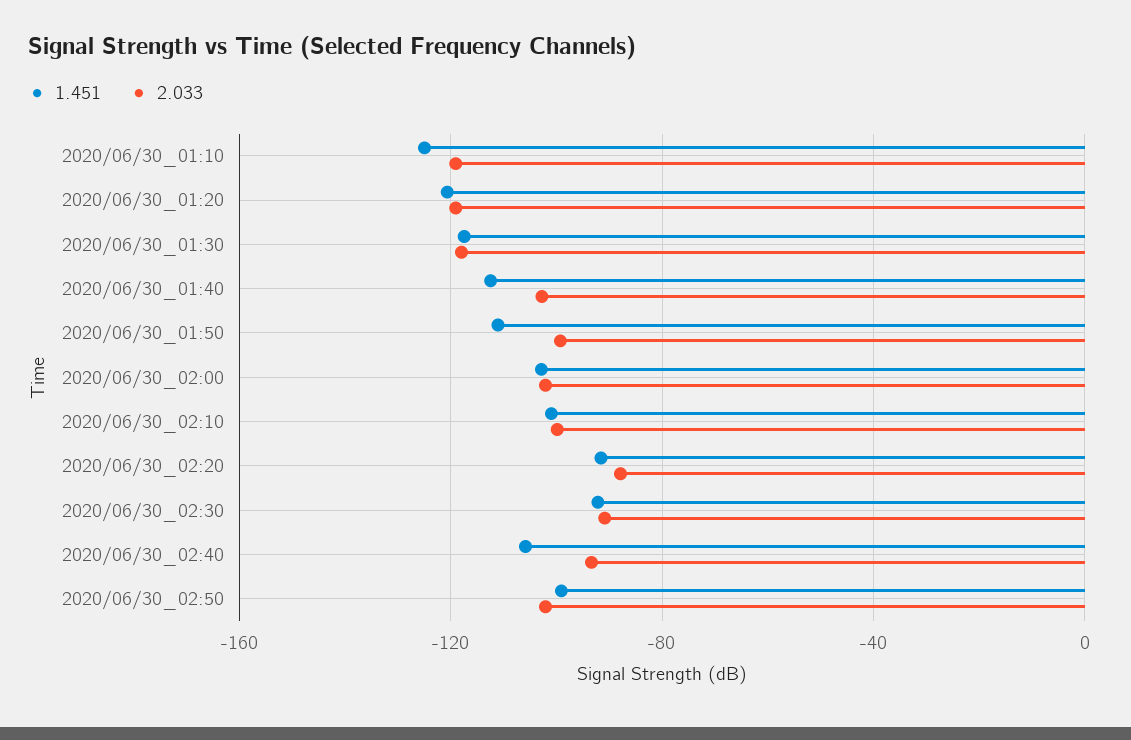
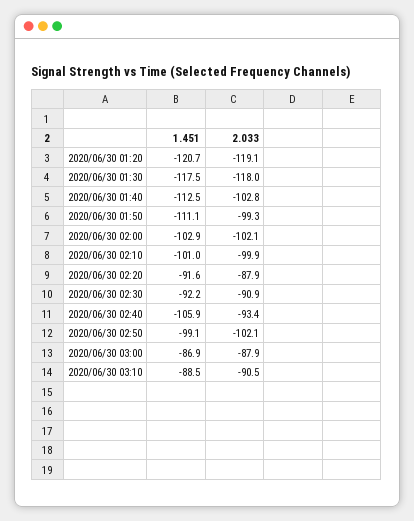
1.451, 2020/06/30_01:10: -125 -> none
2.033, 2020/06/30_01:10: -120 -> none
1.451, 2020/06/30 03:00: none -> -86.9
2.033, 2020/06/30 03:00: none -> -87.9
1.451, 2020/06/30 03:10: none -> -88.5
2.033, 2020/06/30 03:10: none -> -90.5

